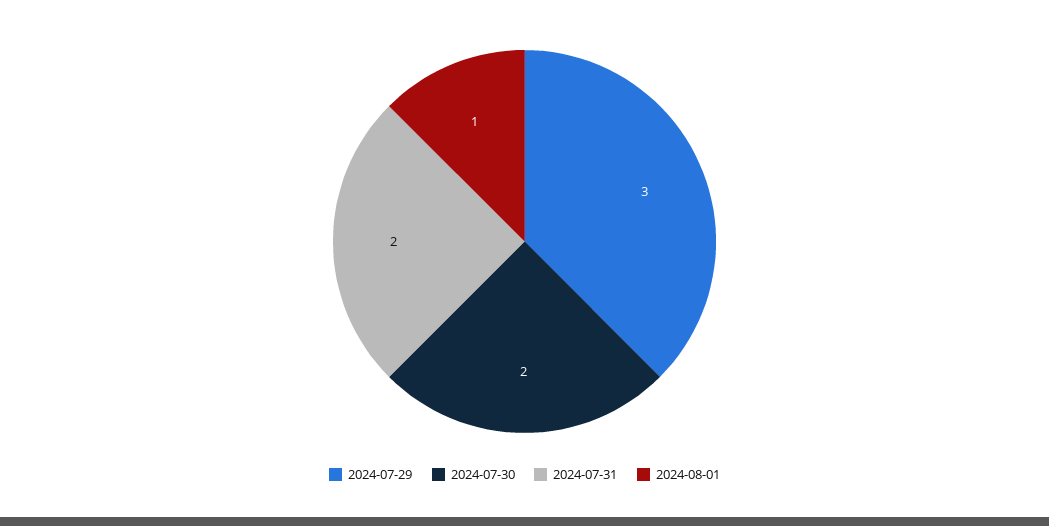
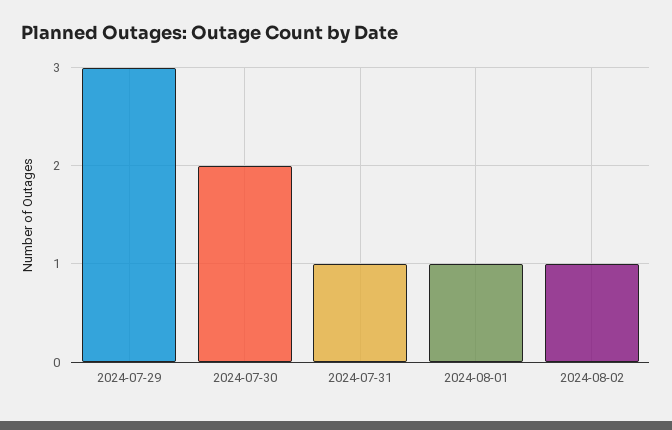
2024-07-31: 2 -> 1
2024-08-02: none -> 1

